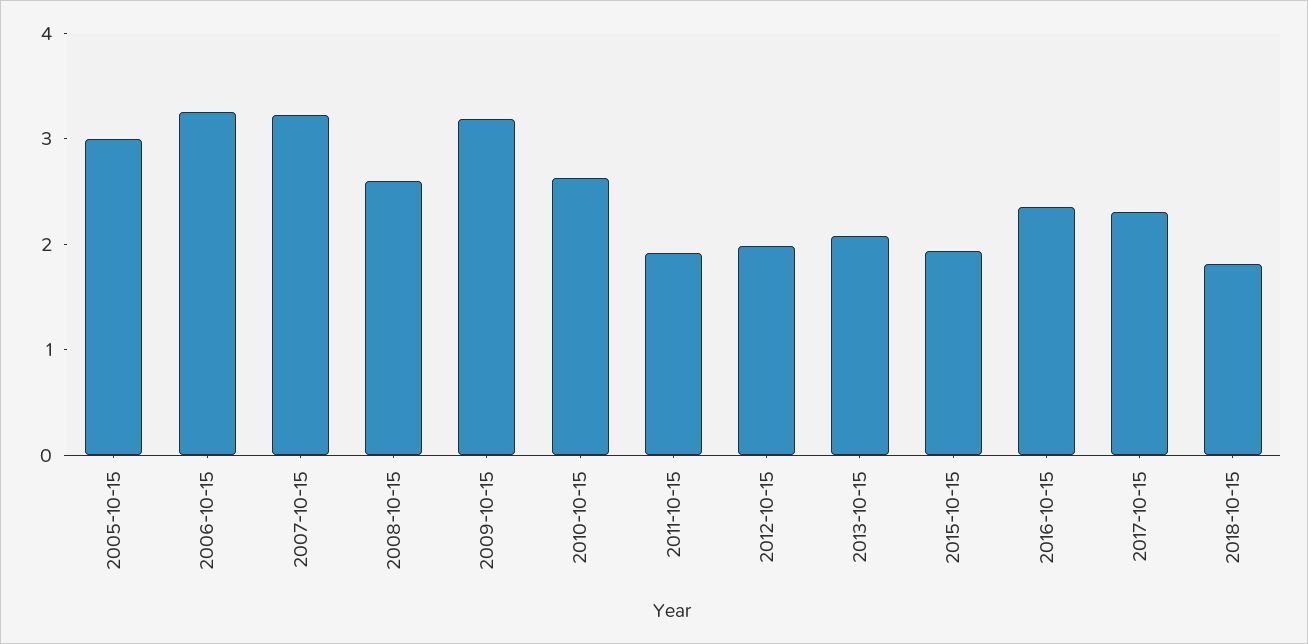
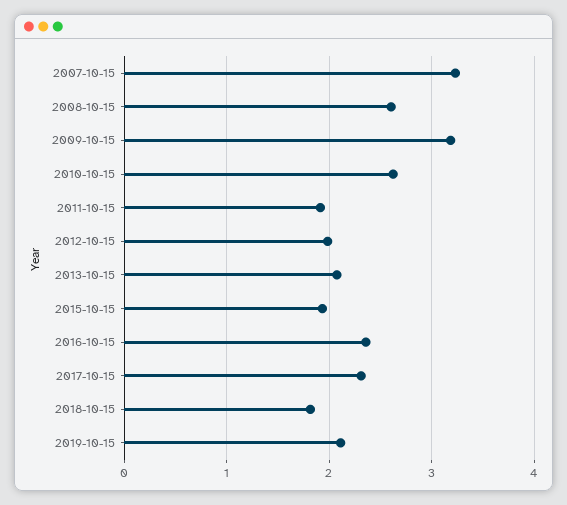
2005-10-15: 3 -> none
2006-10-15: 3.2 -> none
2019-10-15: none -> 2.1

